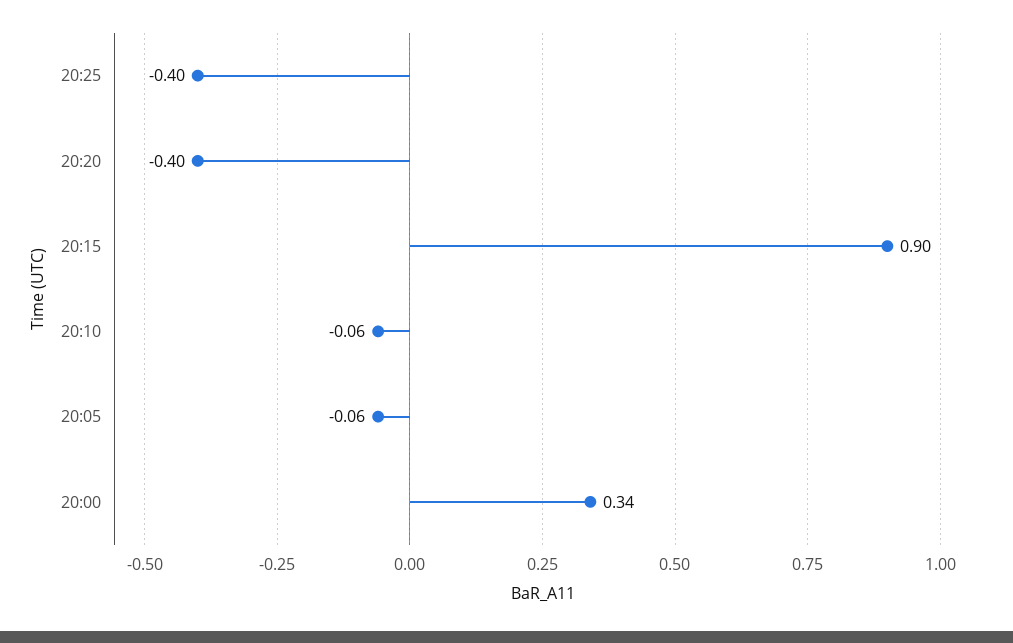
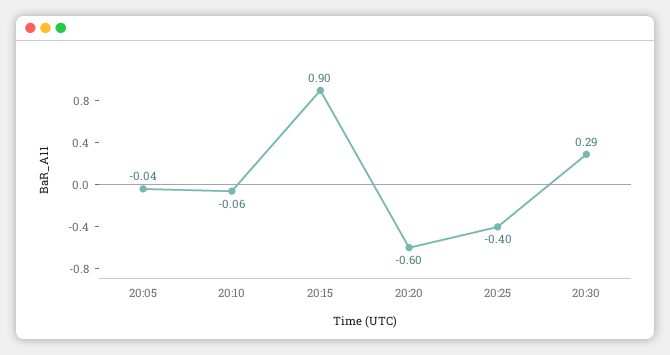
20:20: -0.4 -> -0.6
20:05: -0.06 -> -0.04
20:00: 0.34 -> none
20:30: none -> 0.29

